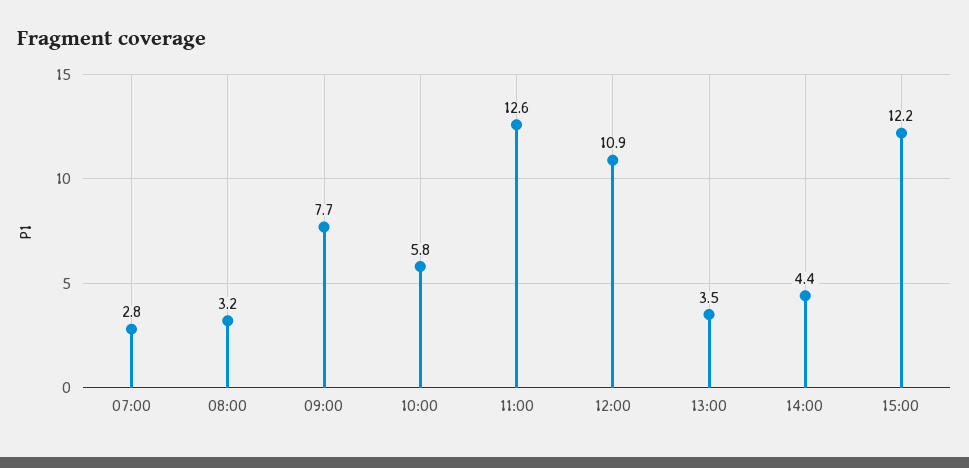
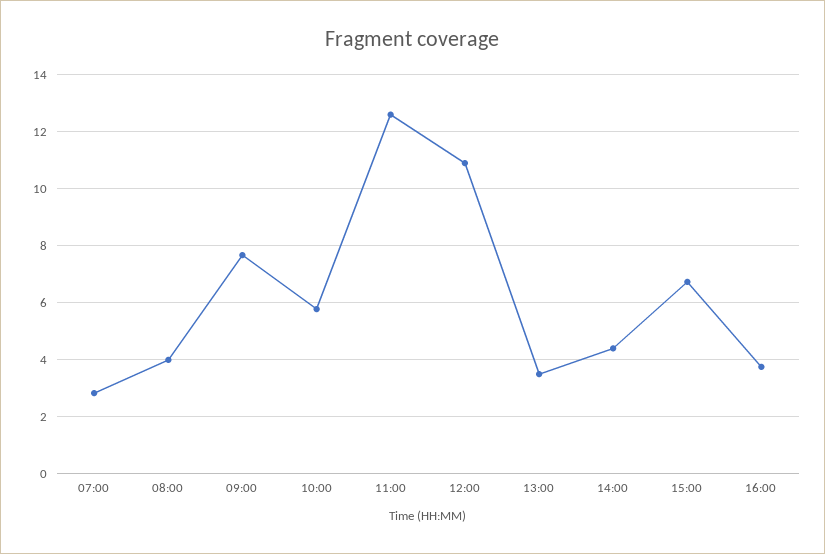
08:00: 3.2 -> 4
15:00: 12.2 -> 6.75
16:00: none -> 3.75

